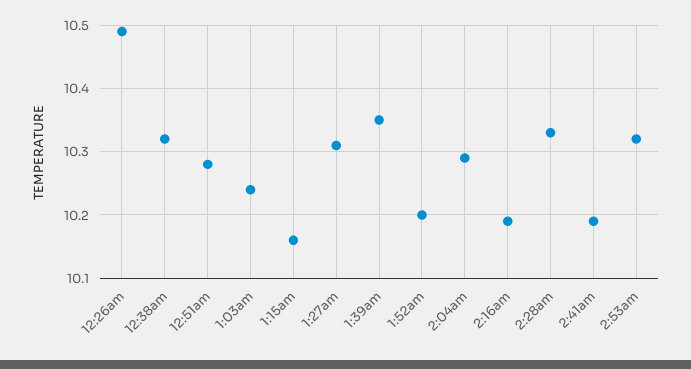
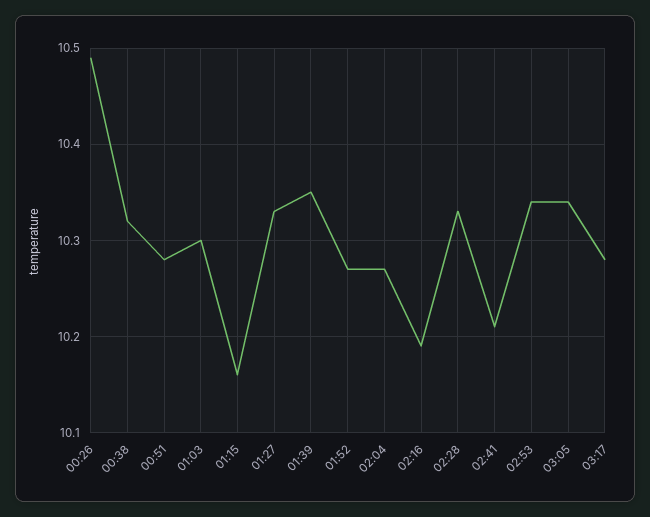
1:03am: 10.24 -> 10.3
1:27am: 10.31 -> 10.33
1:52am: 10.2 -> 10.27
2:04am: 10.29 -> 10.27
2:41am: 10.19 -> 10.21
2:53am: 10.32 -> 10.34
03:05: none -> 10.34
03:17: none -> 10.28

